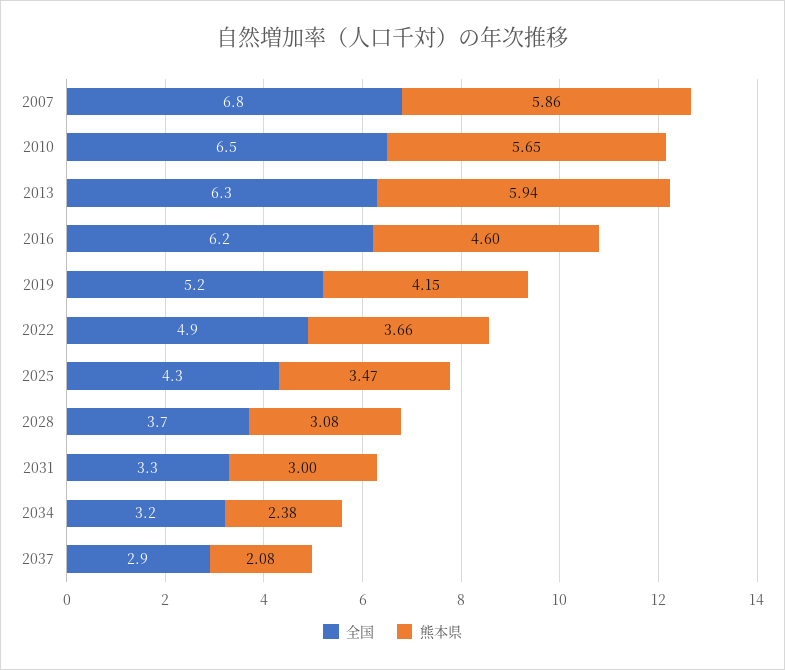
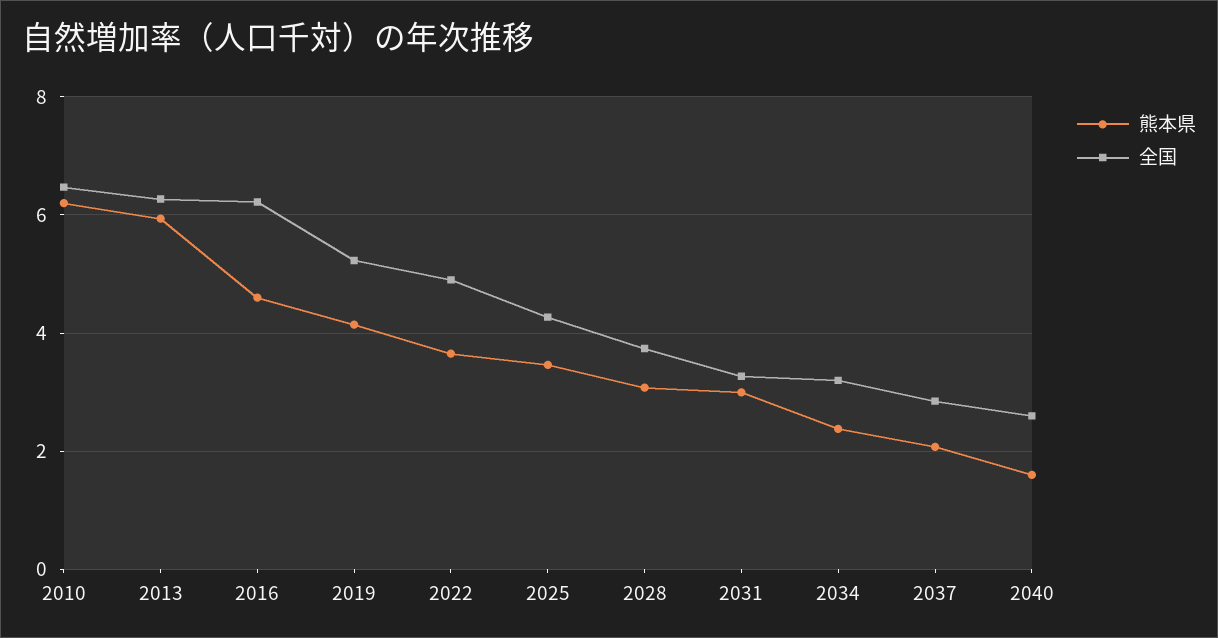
全国, 2007: 6.8 -> none
熊本県, 2007: 5.86 -> none
熊本県, 2010: 5.65 -> 6.2
熊本県, 2040: none -> 1.6
全国, 2040: none -> 2.6

